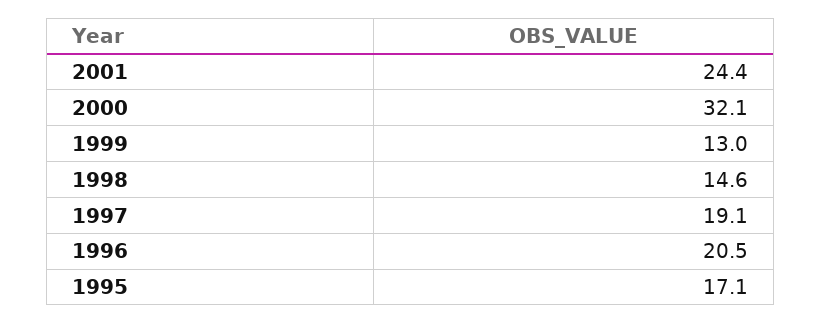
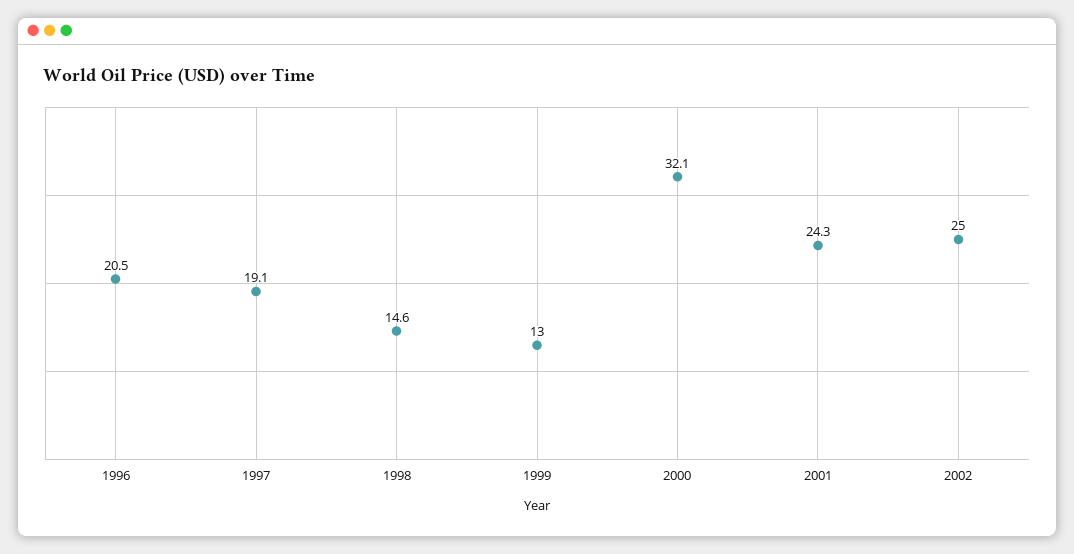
2001: 24.4 -> 24.3
1995: 17.1 -> none
2002: none -> 25

